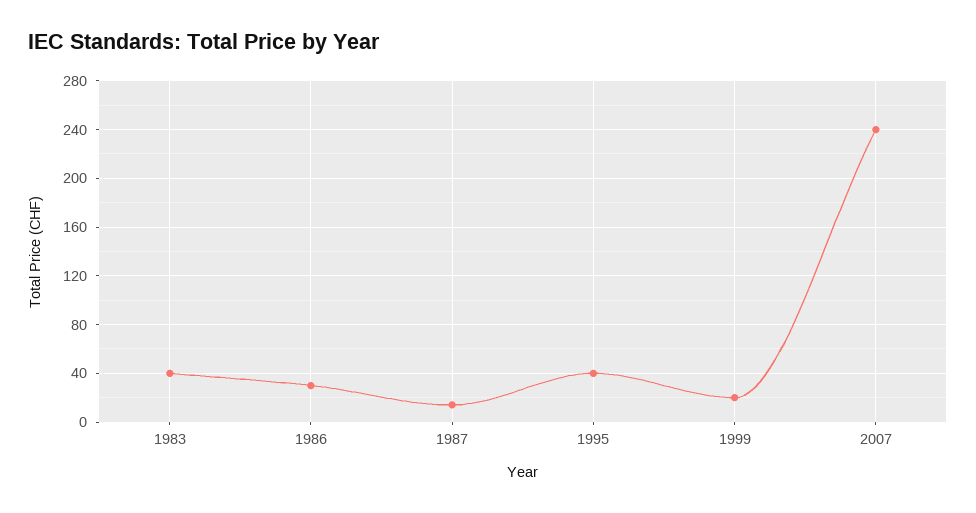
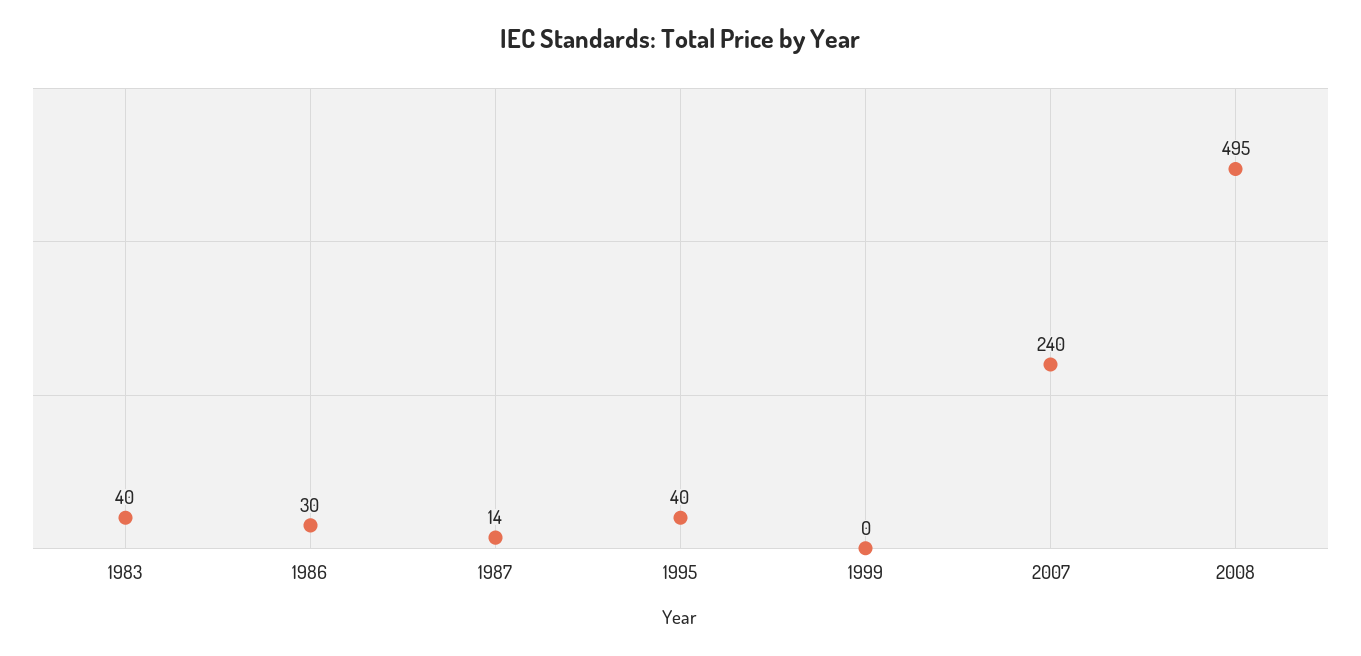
1999: 20 -> 0
2008: none -> 495

